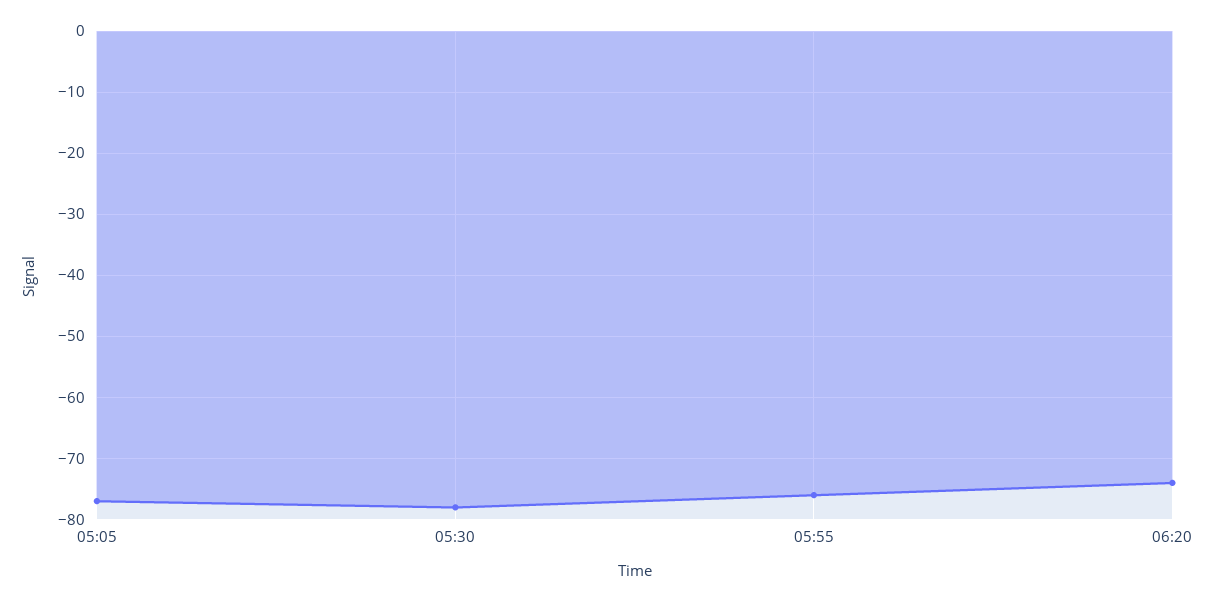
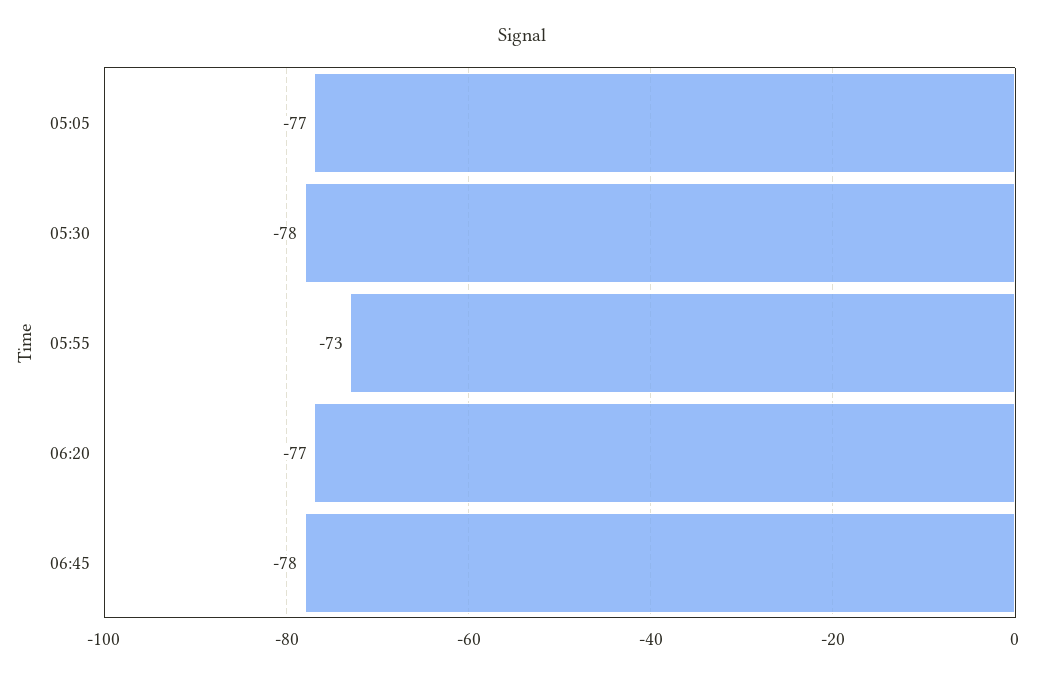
05:55: -76 -> -73
06:20: -74 -> -77
06:45: none -> -78

